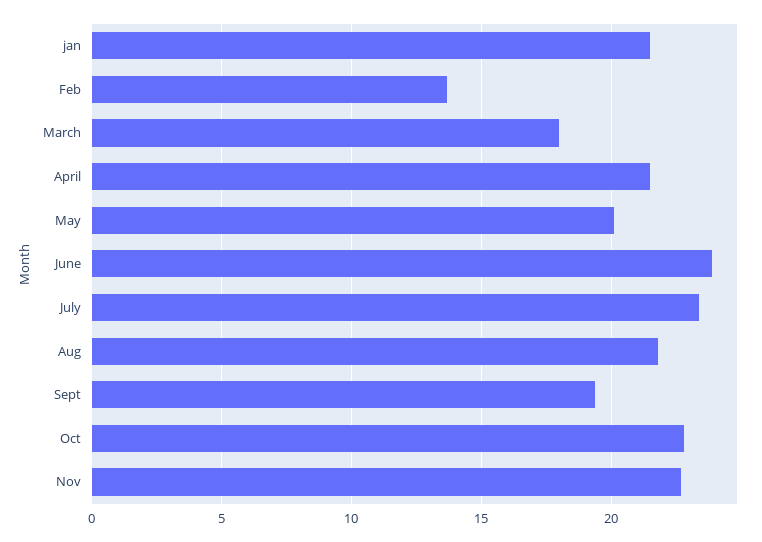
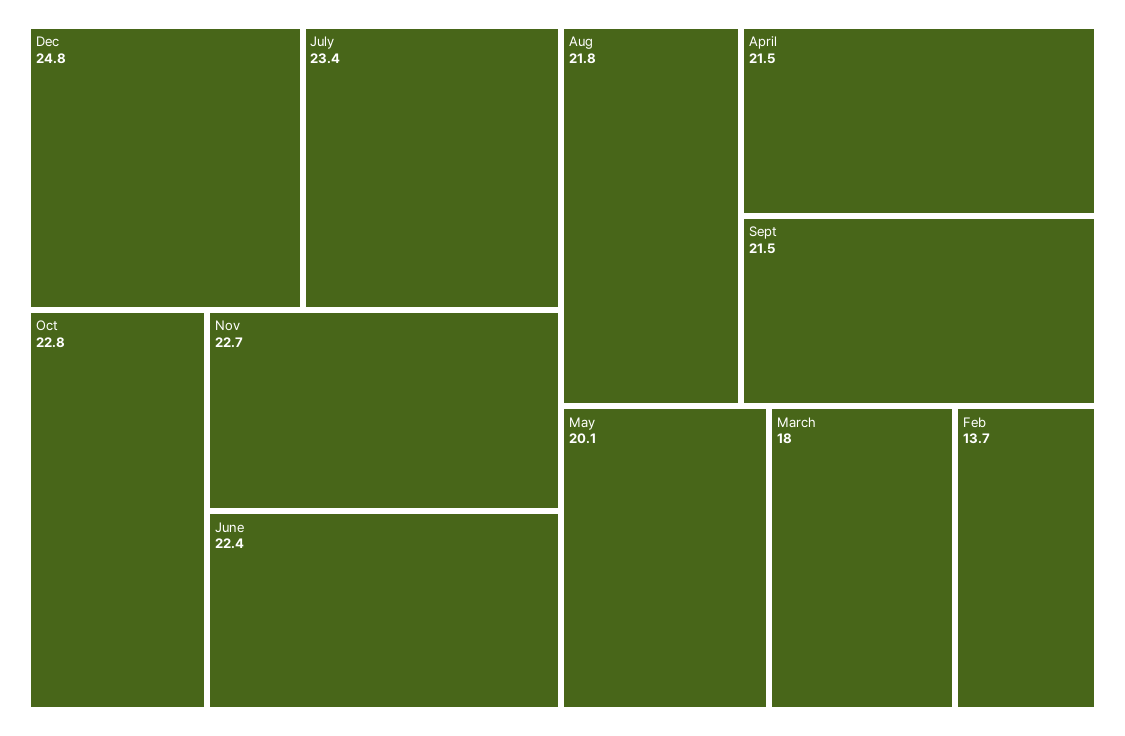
jan: 21.5 -> none
June: 24 -> 22.4
Sept: 19.5 -> 21.5
Dec: none -> 24.8

